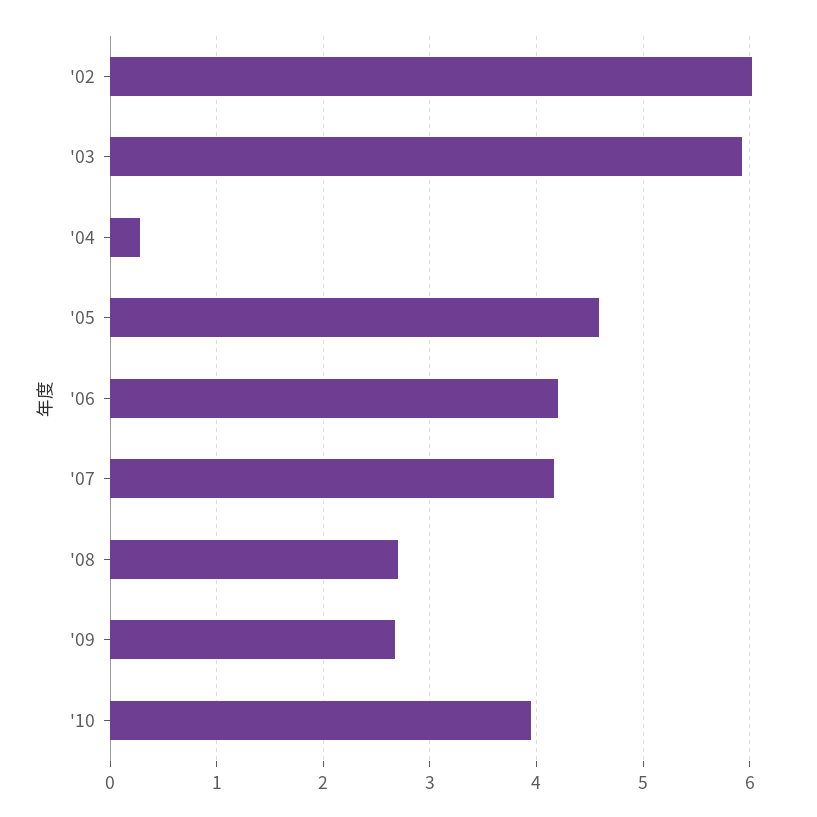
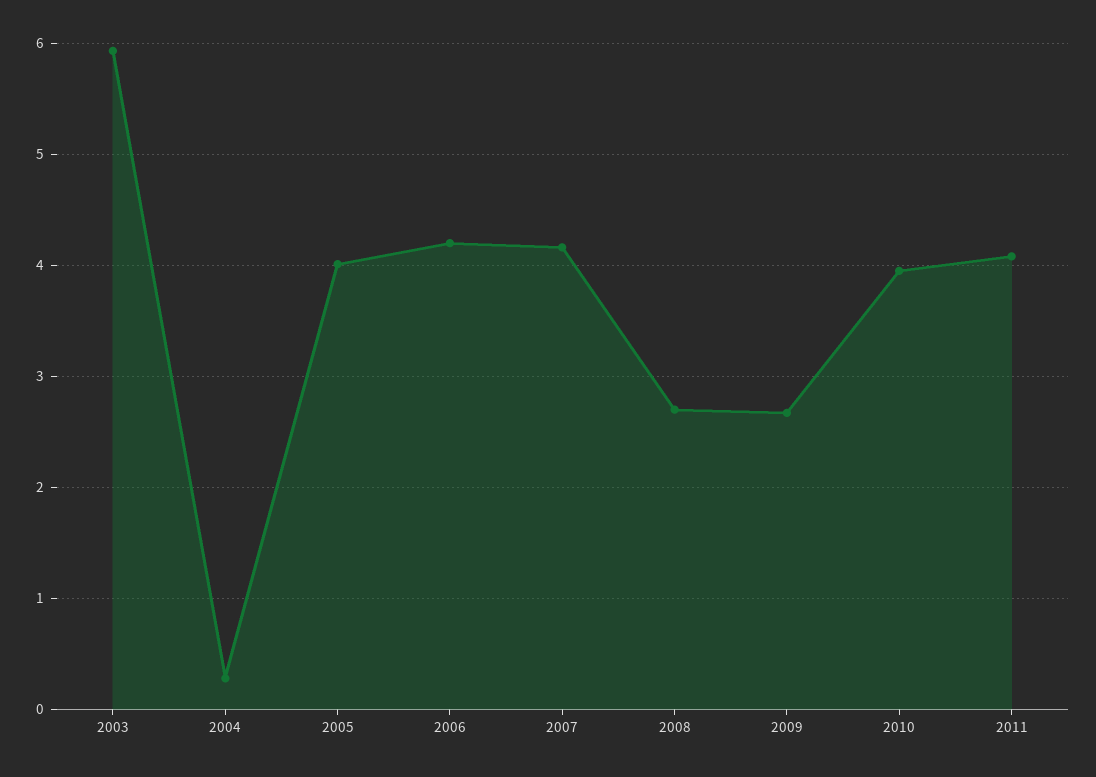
'02: 6 -> none
'05: 4.6 -> 4
2011: none -> 4.1

